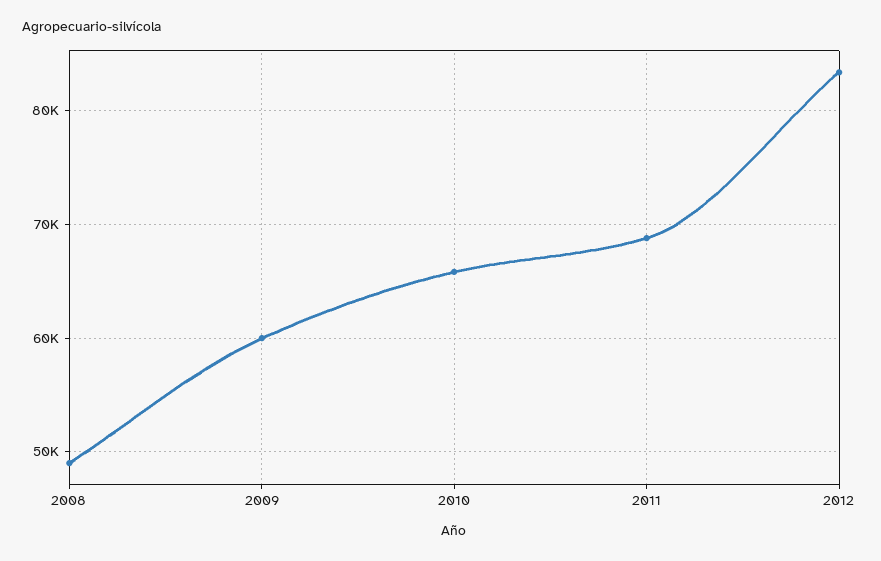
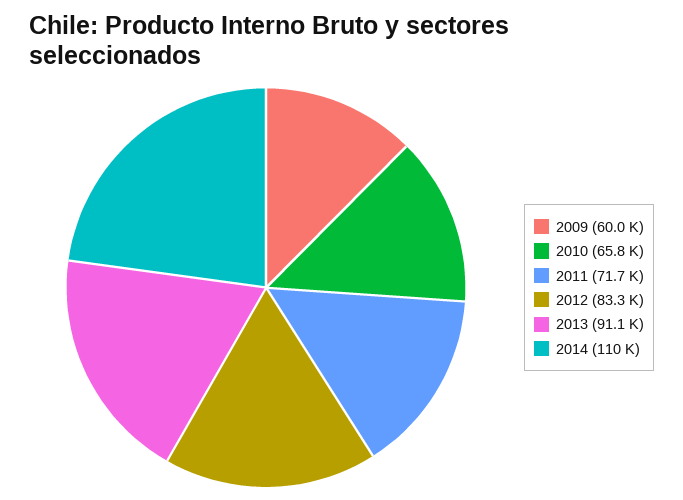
2008: 49000 -> none
2011: 69000 -> 71700
2013: none -> 91100
2014: none -> 110000

